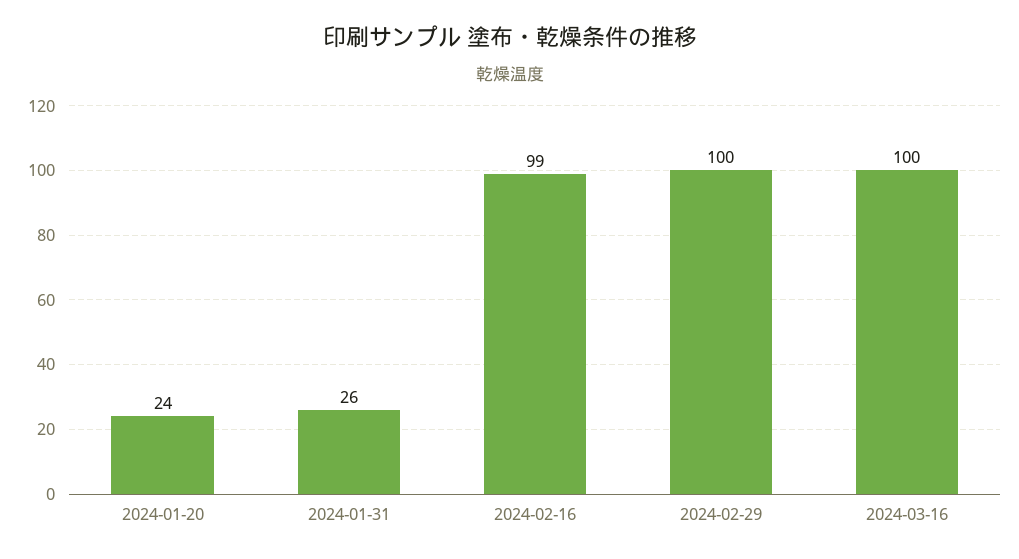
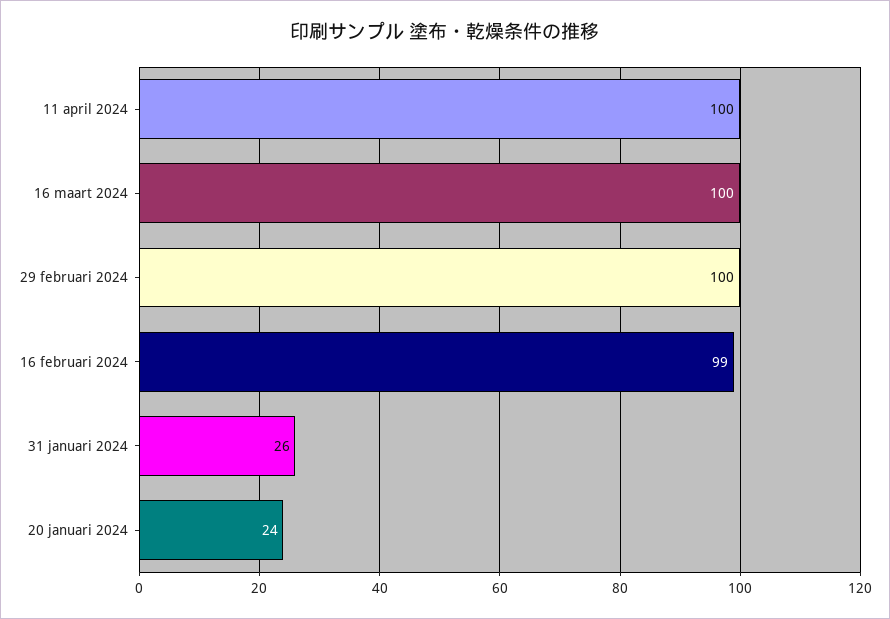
11 april 2024: none -> 100

